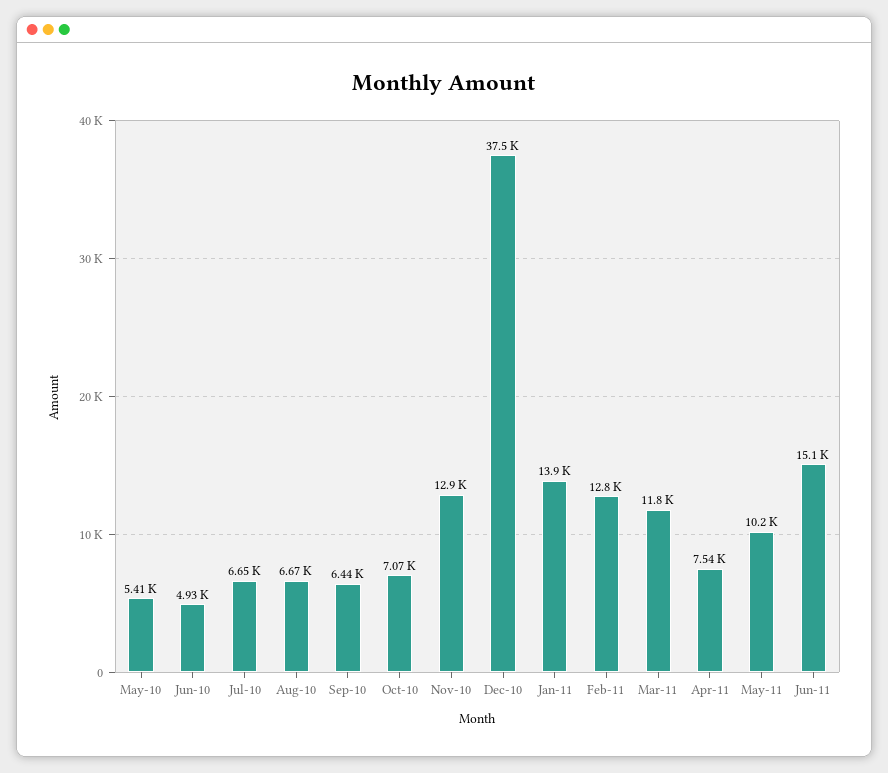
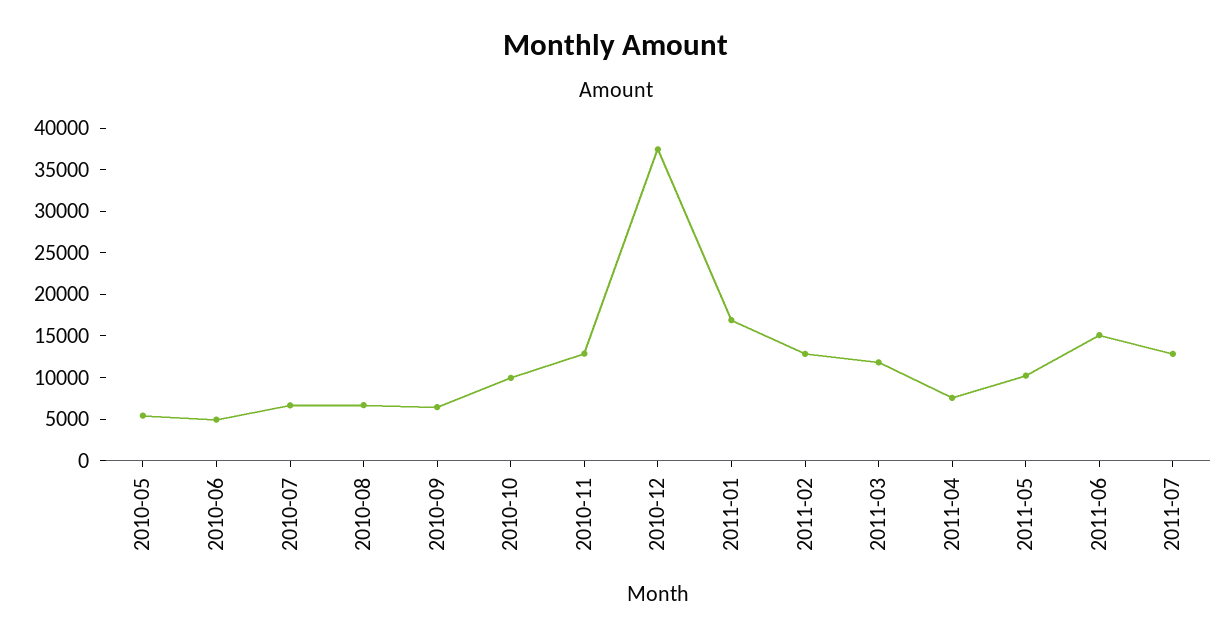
Oct-10: 7070 -> 10000
Jan-11: 13900 -> 17000
2011-07: none -> 13000

